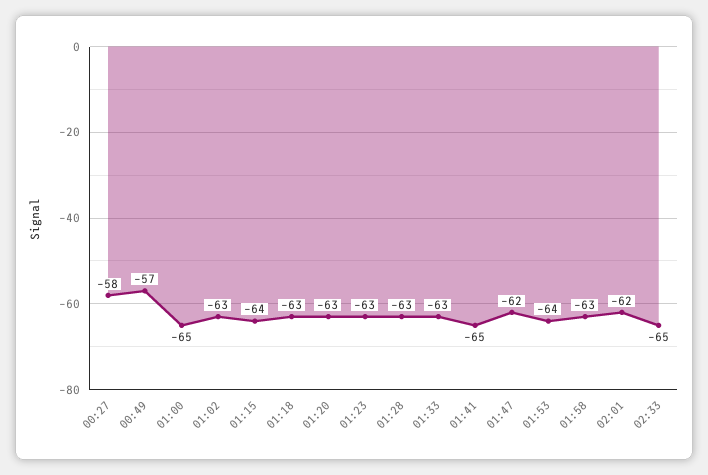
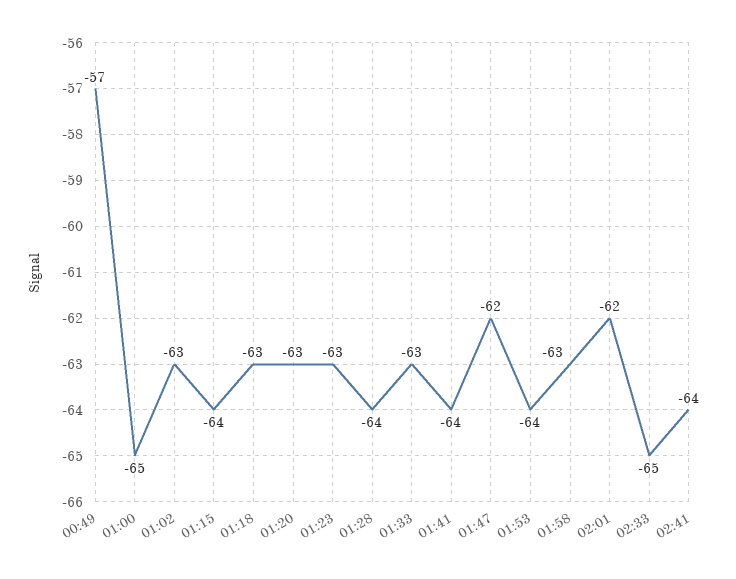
00:27: -58 -> none
01:28: -63 -> -64
01:41: -65 -> -64
02:41: none -> -64

